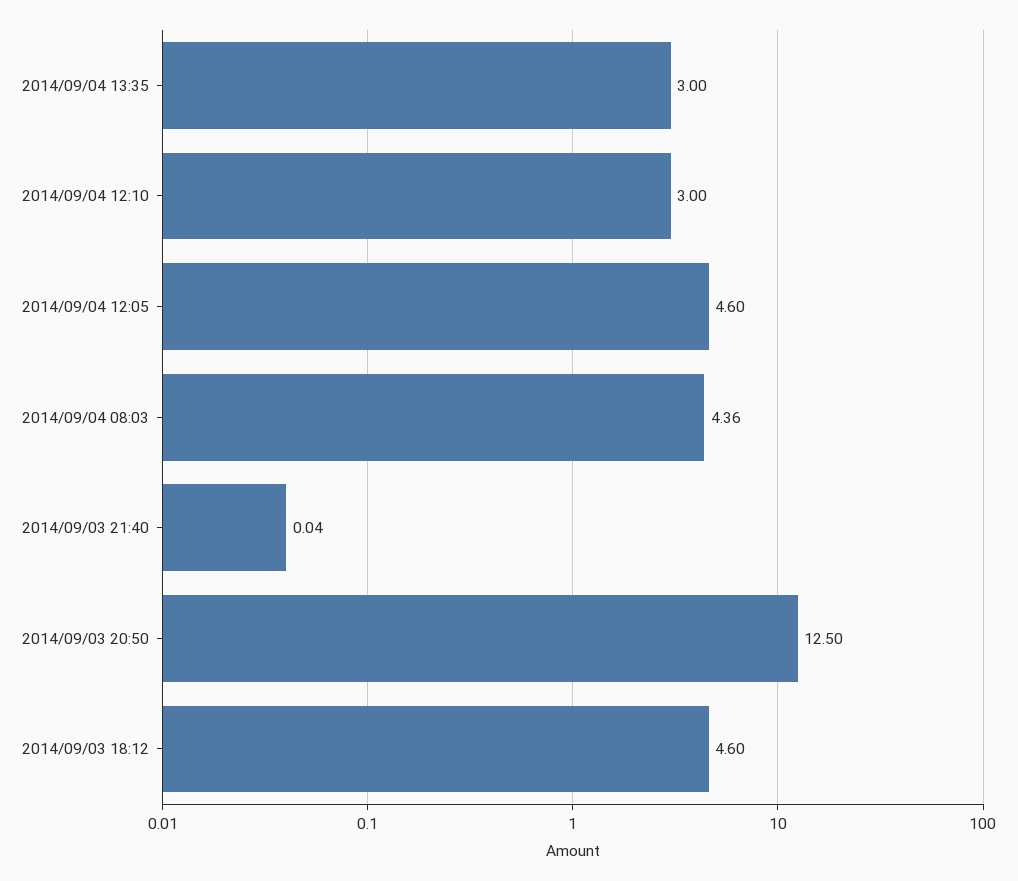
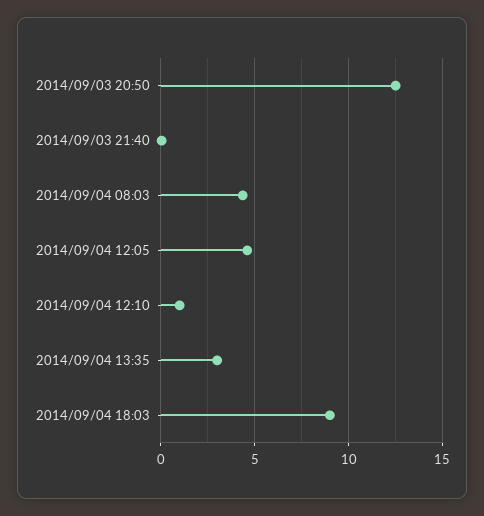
2014/09/04 12:10: 3 -> 1
2014/09/03 18:12: 4.6 -> none
2014/09/04 18:03: none -> 9

